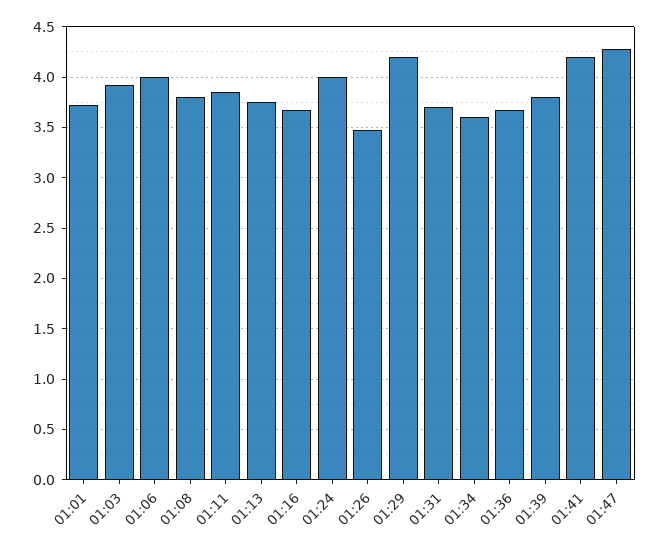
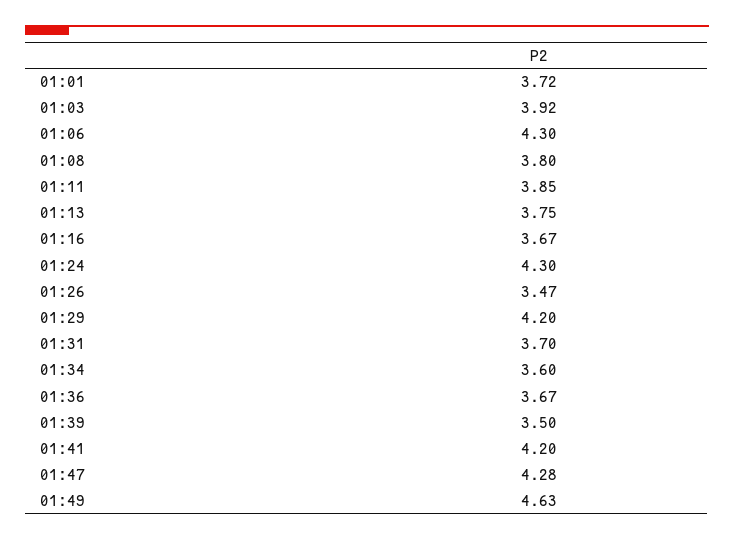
01:06: 4 -> 4.3
01:24: 4 -> 4.3
01:39: 3.8 -> 3.5
01:49: none -> 4.63

